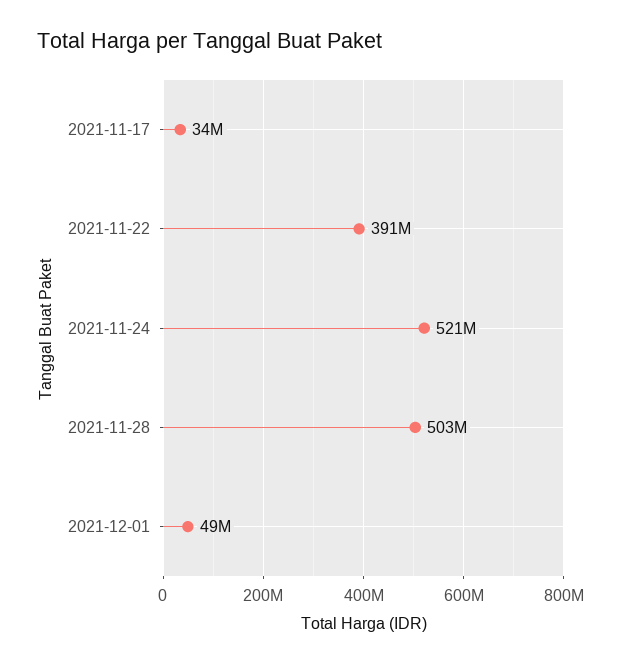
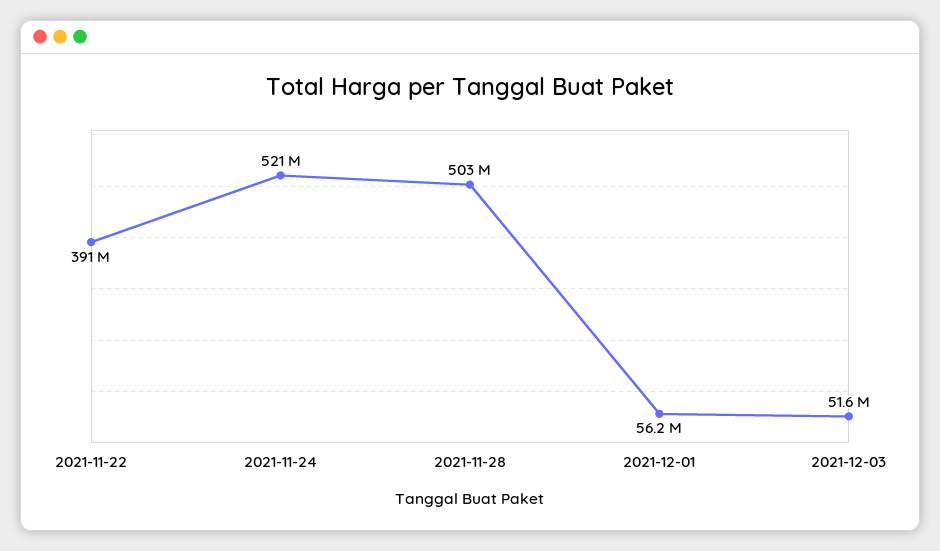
2021-11-17: 34000000 -> none
2021-12-01: 49000000 -> 56200000
2021-12-03: none -> 51600000

